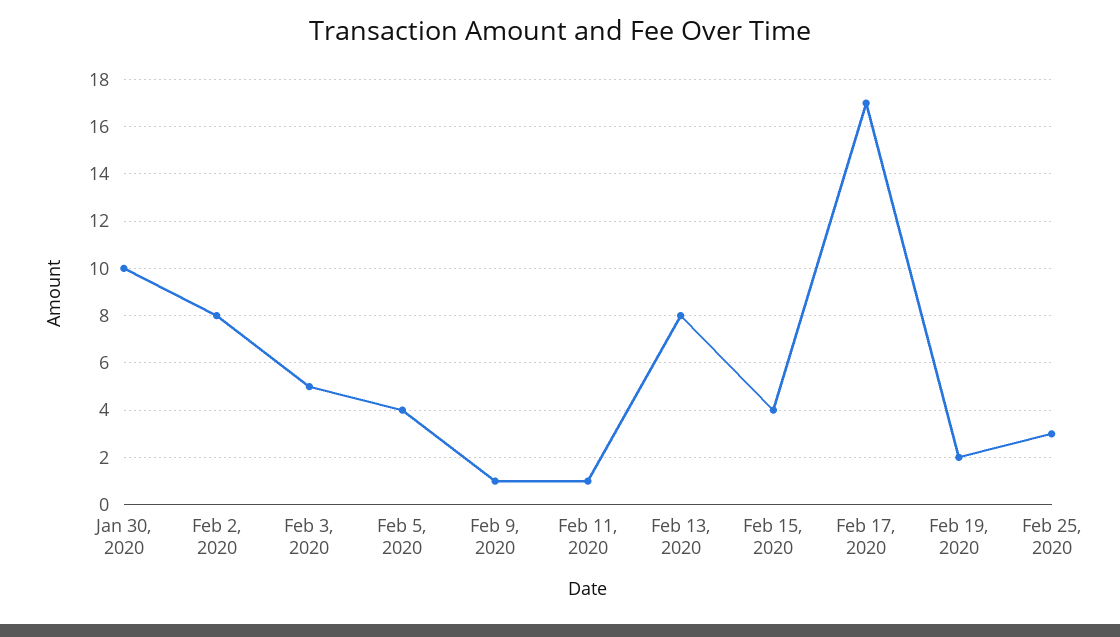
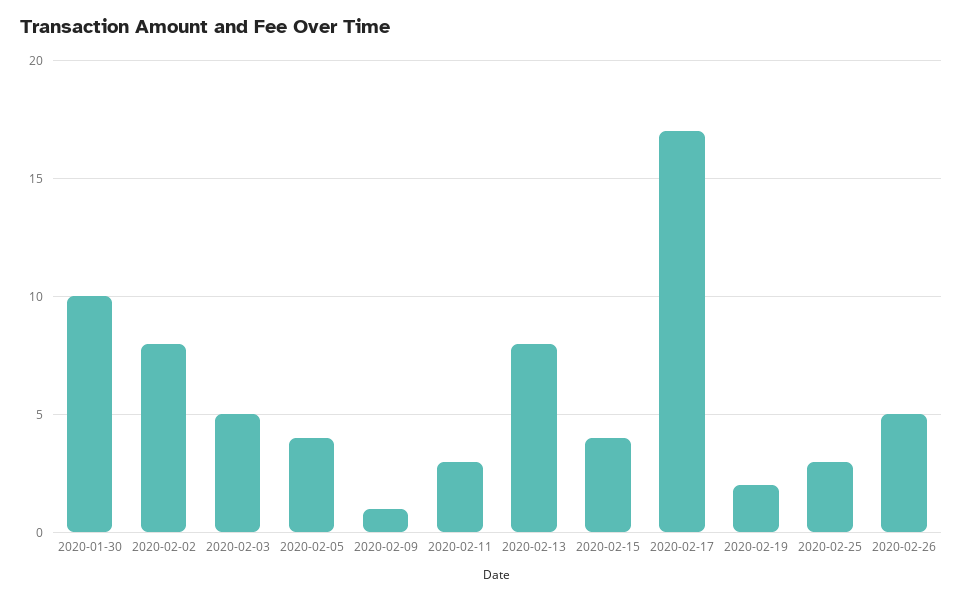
Feb 11, 2020: 1 -> 3
2020-02-26: none -> 5

